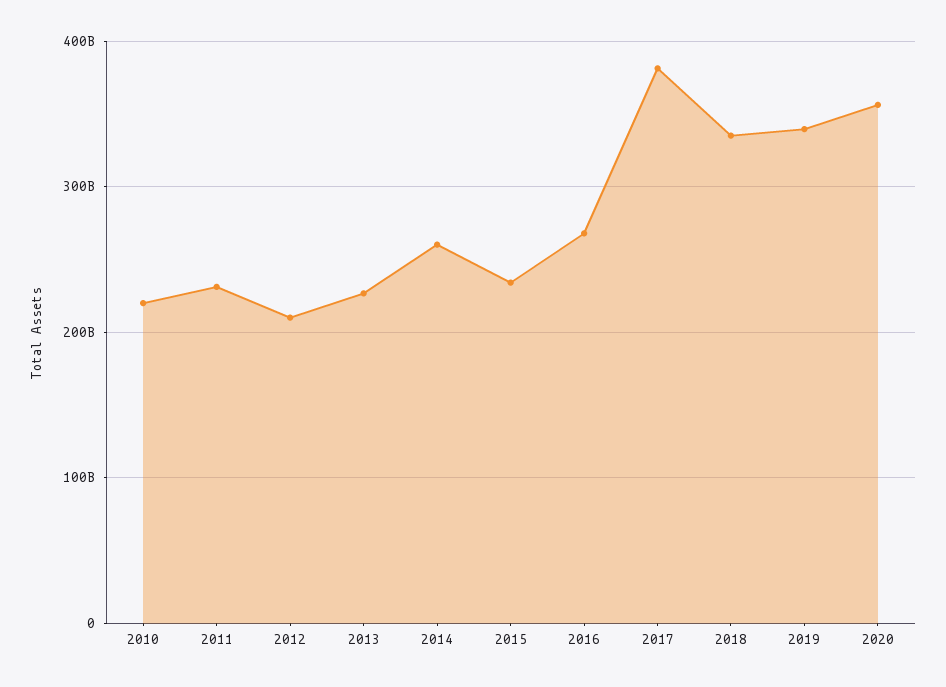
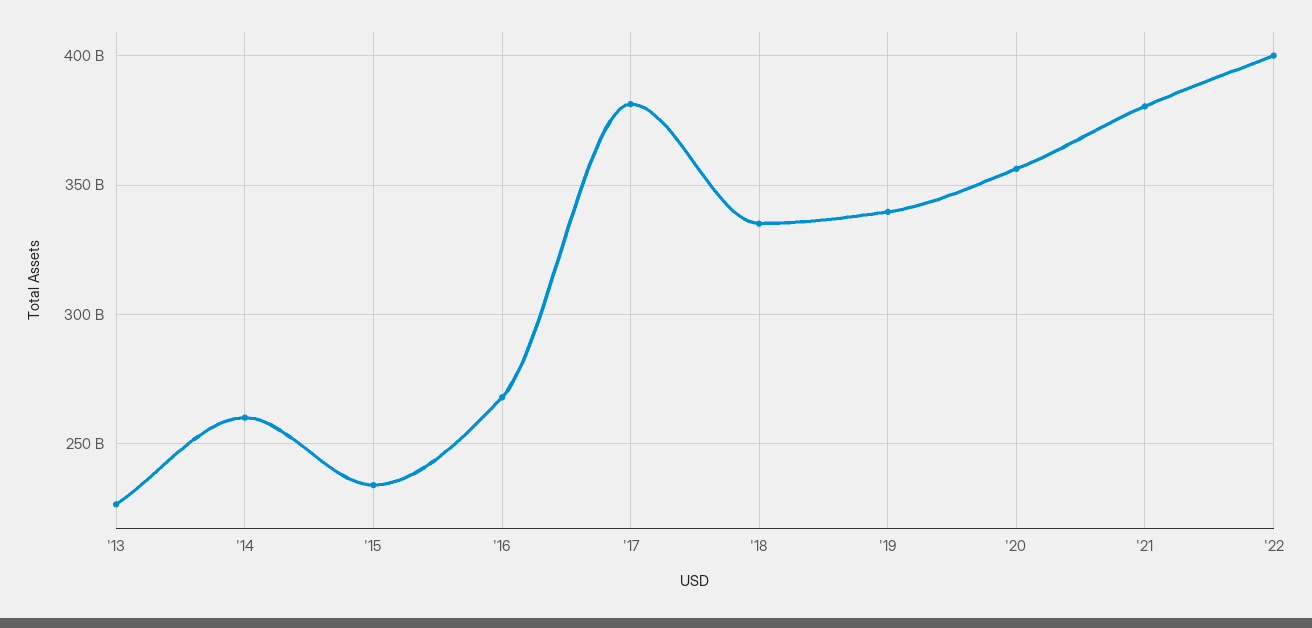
2010: 220000000000 -> none
2011: 230000000000 -> none
2012: 210000000000 -> none
'21: none -> 380000000000
'22: none -> 400000000000

